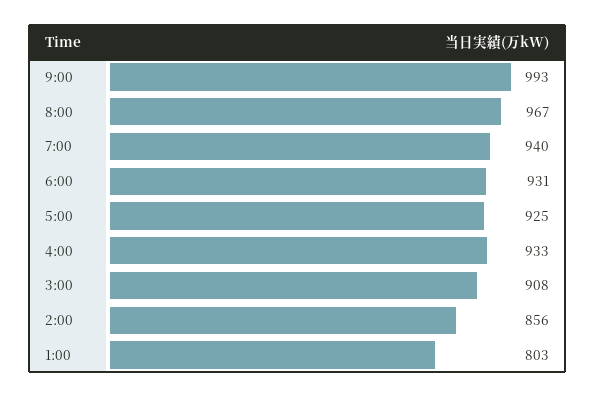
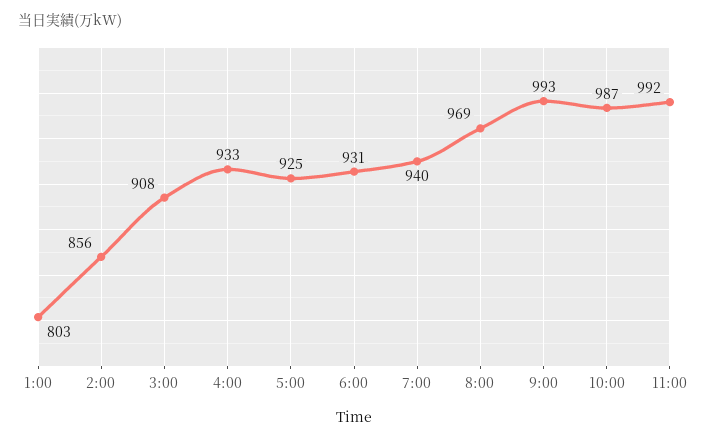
8:00: 967 -> 969
10:00: none -> 987
11:00: none -> 992

